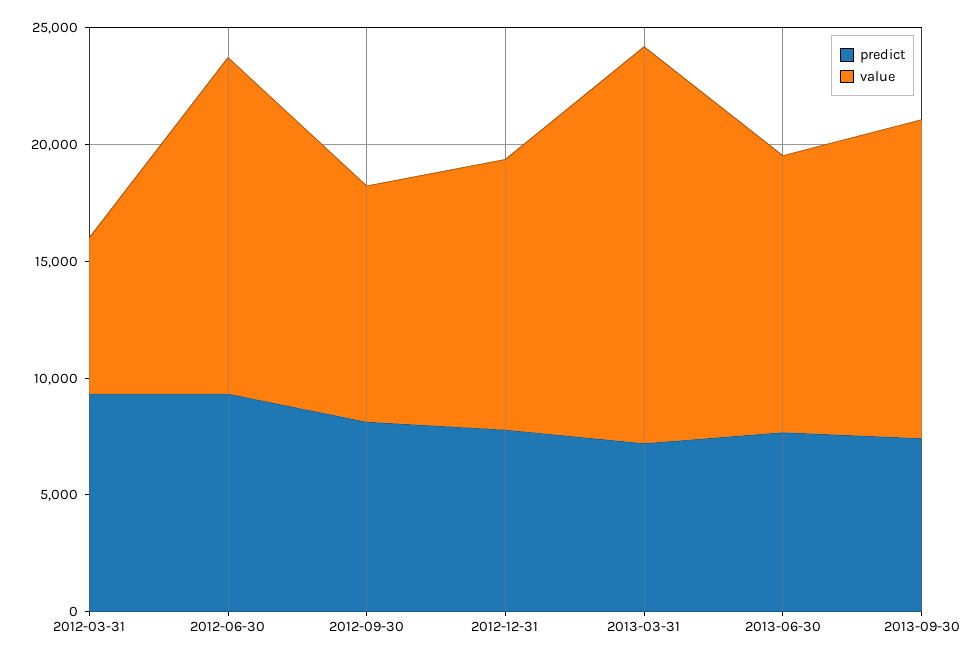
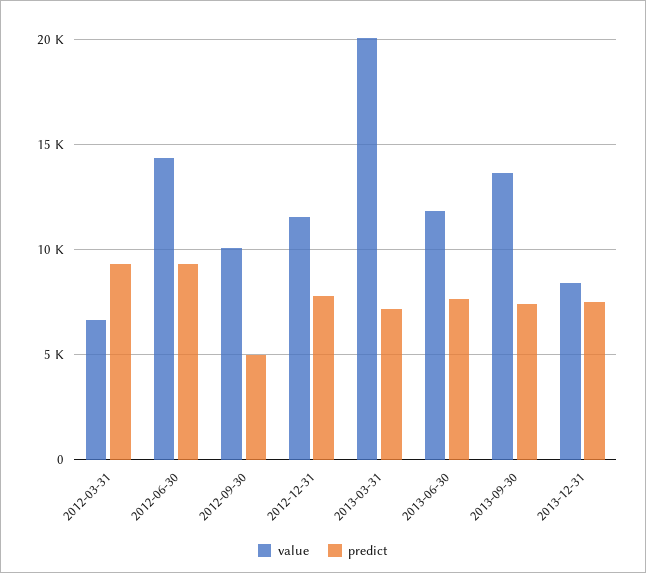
predict, 2012-09-30: 8000 -> 5000
value, 2013-03-31: 17000 -> 20000
value, 2013-12-31: none -> 8500
predict, 2013-12-31: none -> 7500

